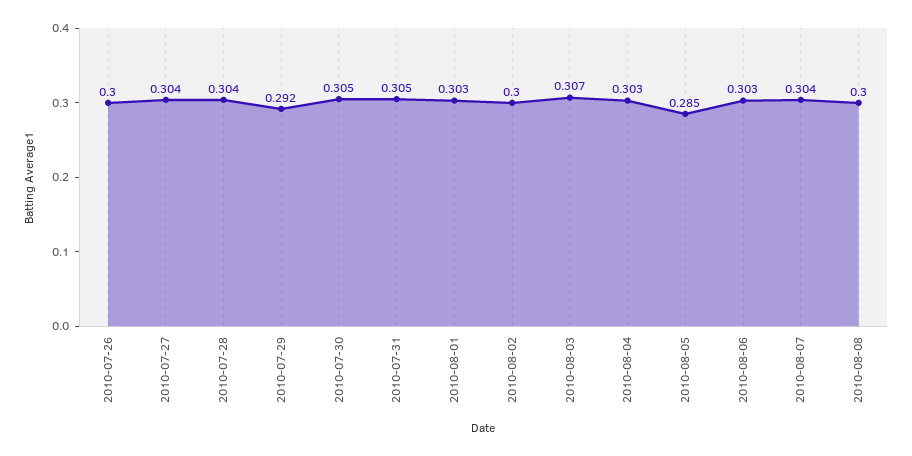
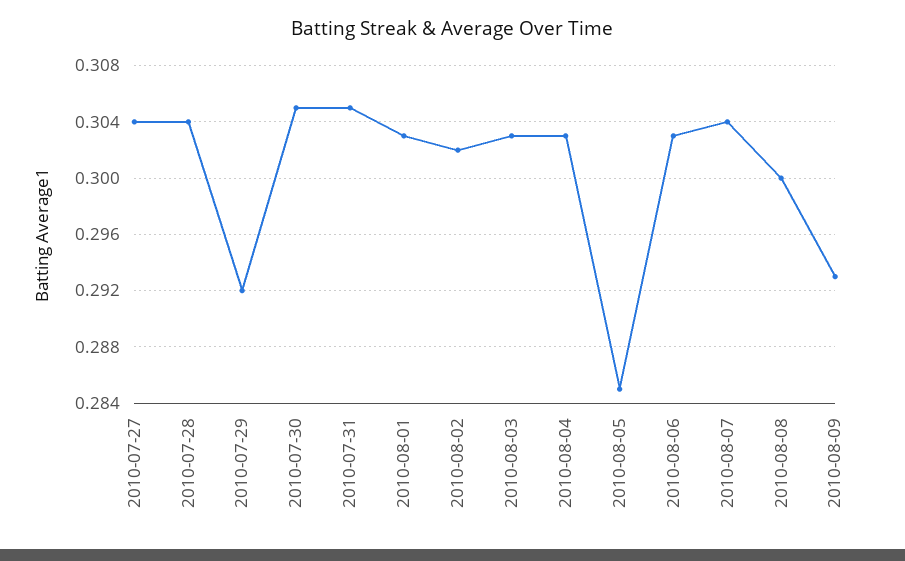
2010-07-26: 0.3 -> none
2010-08-02: 0.3 -> 0.302
2010-08-03: 0.307 -> 0.303
2010-08-09: none -> 0.293

